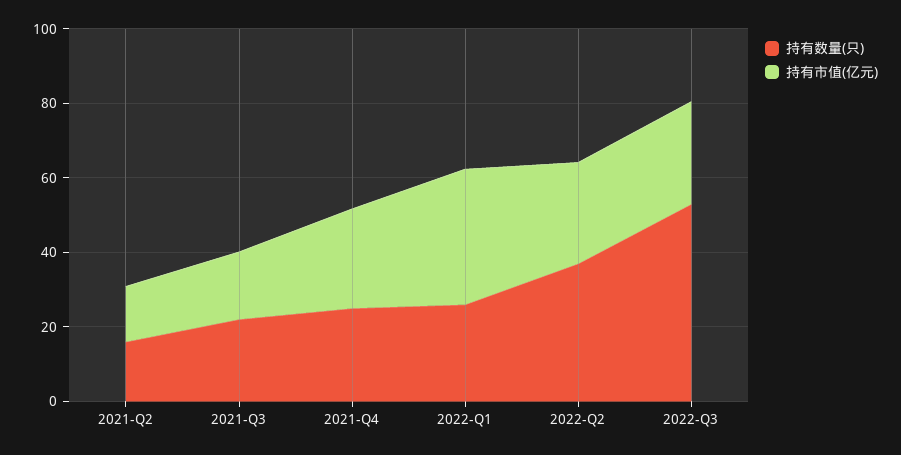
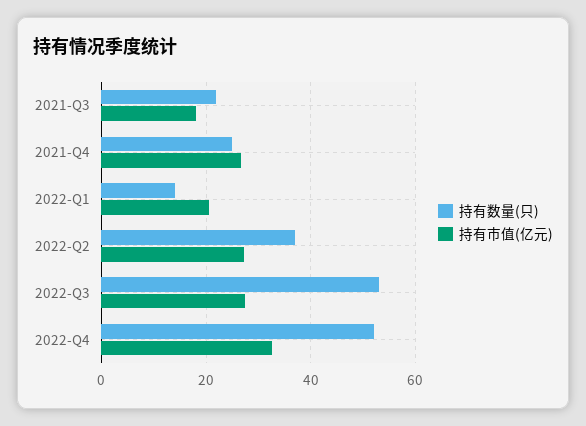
持有数量(只), 2021-Q2: 15 -> none
持有市值(亿元), 2021-Q2: 15 -> none
持有数量(只), 2022-Q1: 25 -> 14
持有市值(亿元), 2022-Q1: 35 -> 20
持有数量(只), 2022-Q4: none -> 52
持有市值(亿元), 2022-Q4: none -> 32

